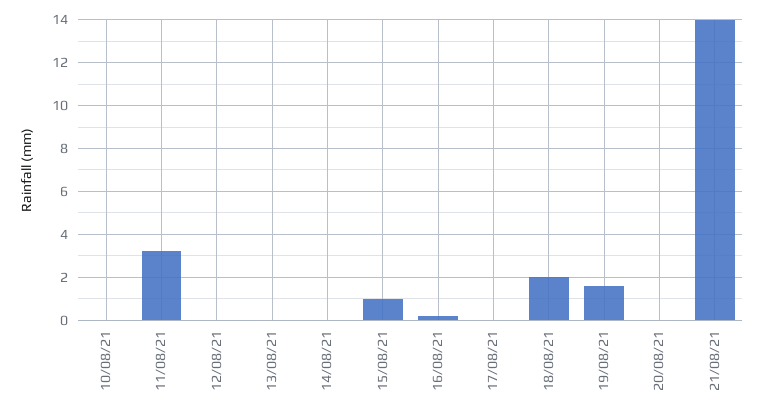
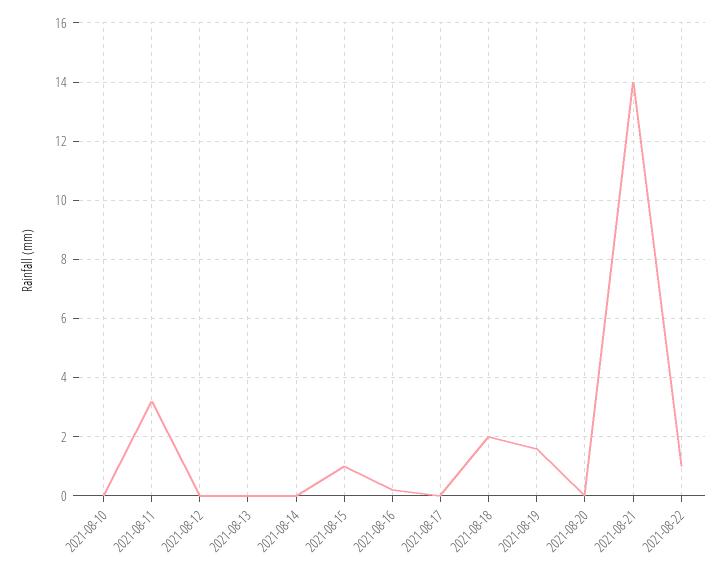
2021-08-22: none -> 1

